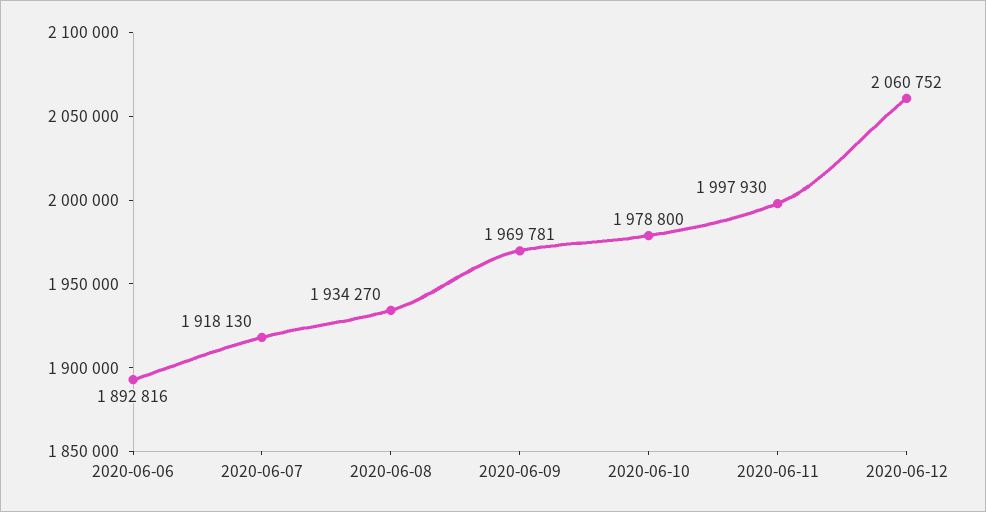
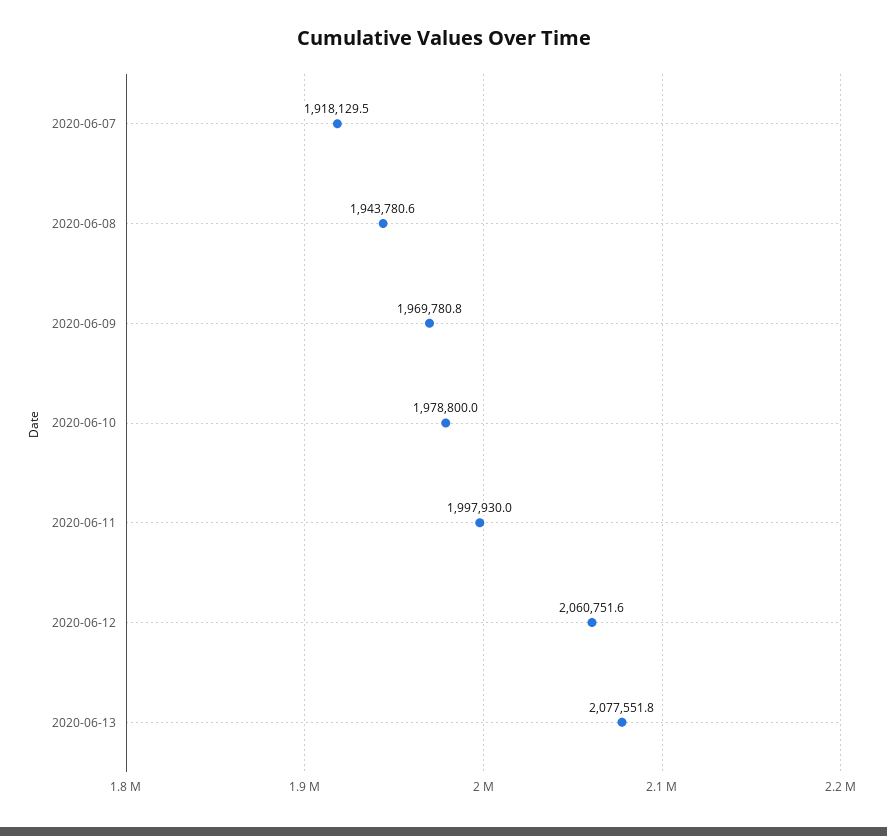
2020-06-06: 1892816 -> none
2020-06-08: 1934270 -> 1943780.6
2020-06-13: none -> 2077551.8

